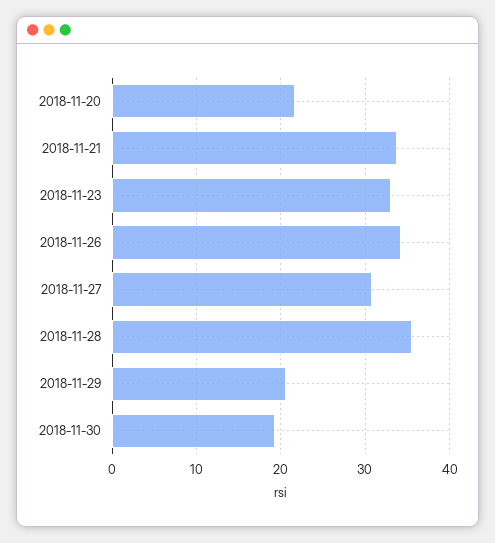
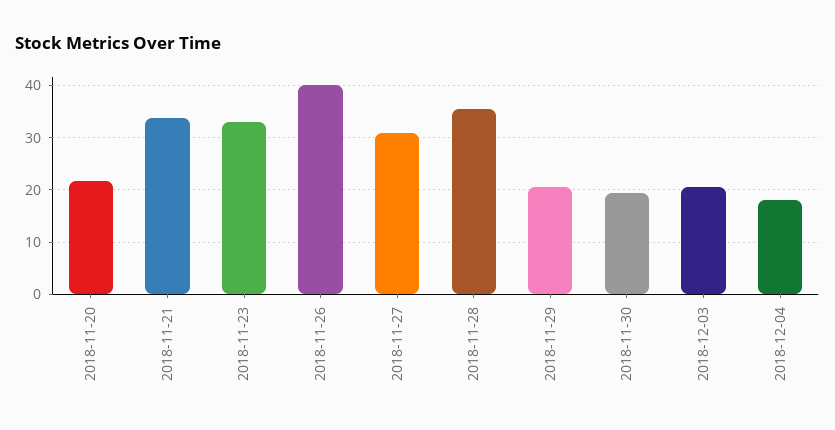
2018-11-26: 34 -> 40
2018-12-03: none -> 20
2018-12-04: none -> 18

